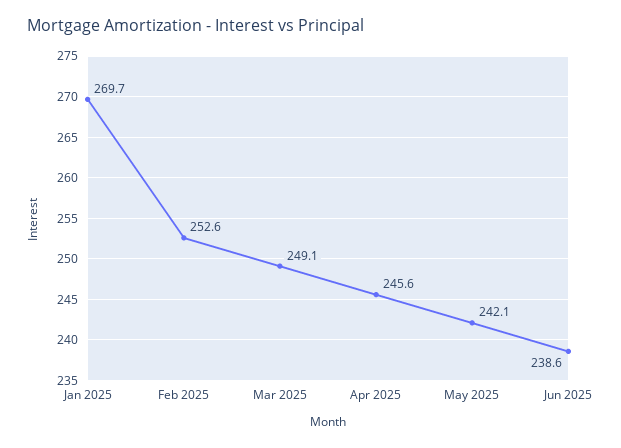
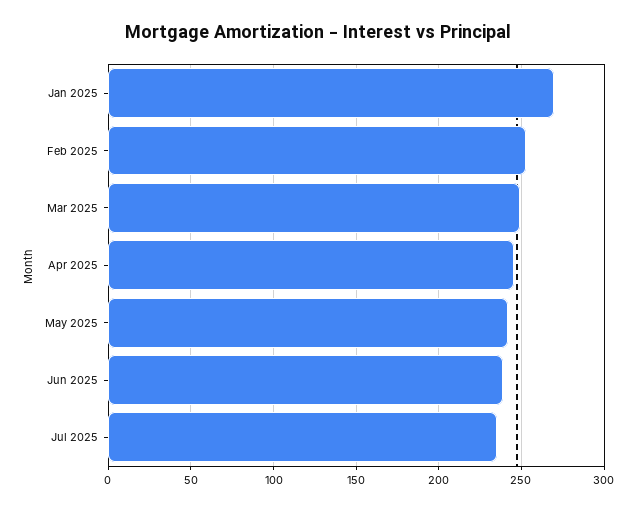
Jul 2025: none -> 235

